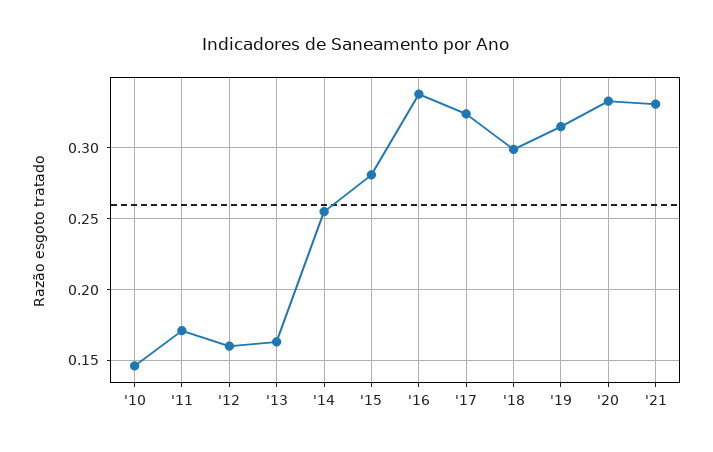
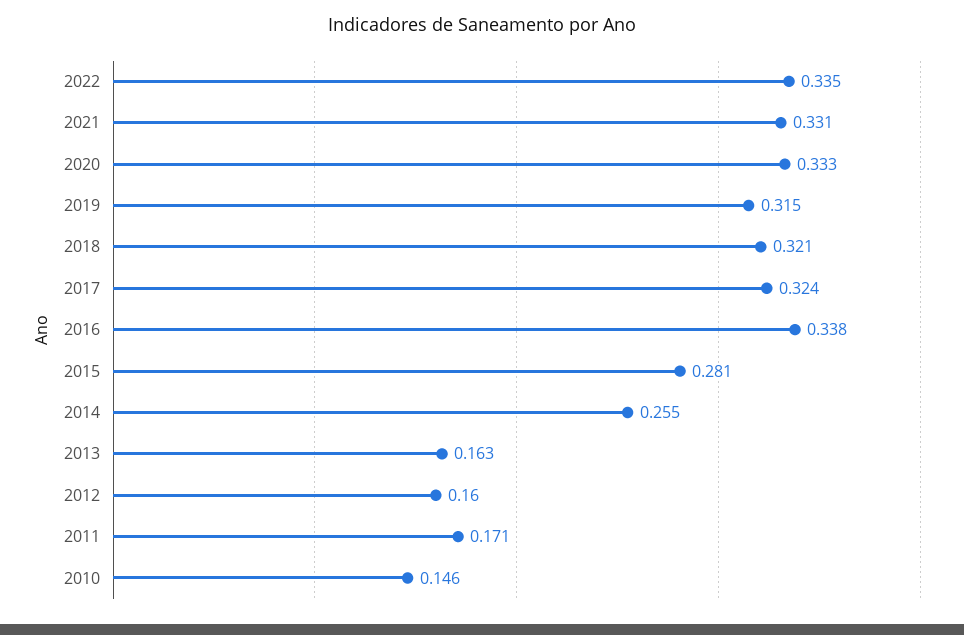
'18: 0.3 -> 0.321
2022: none -> 0.335

